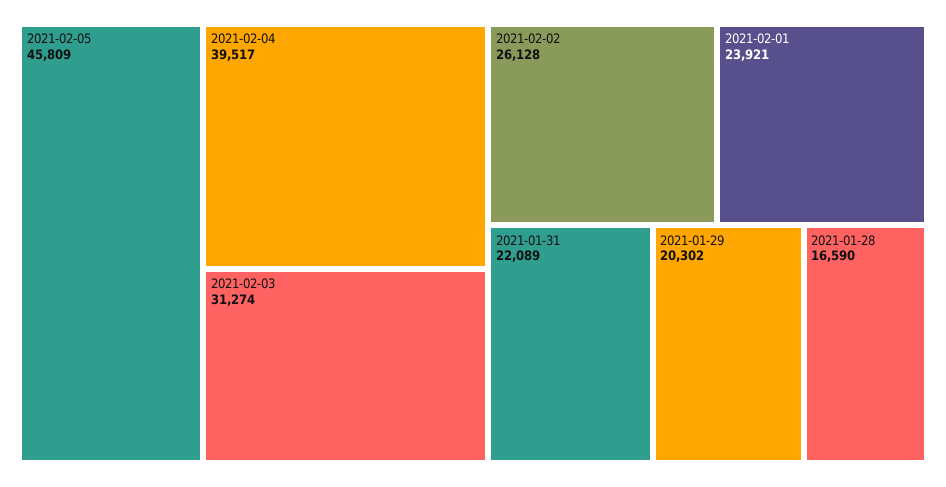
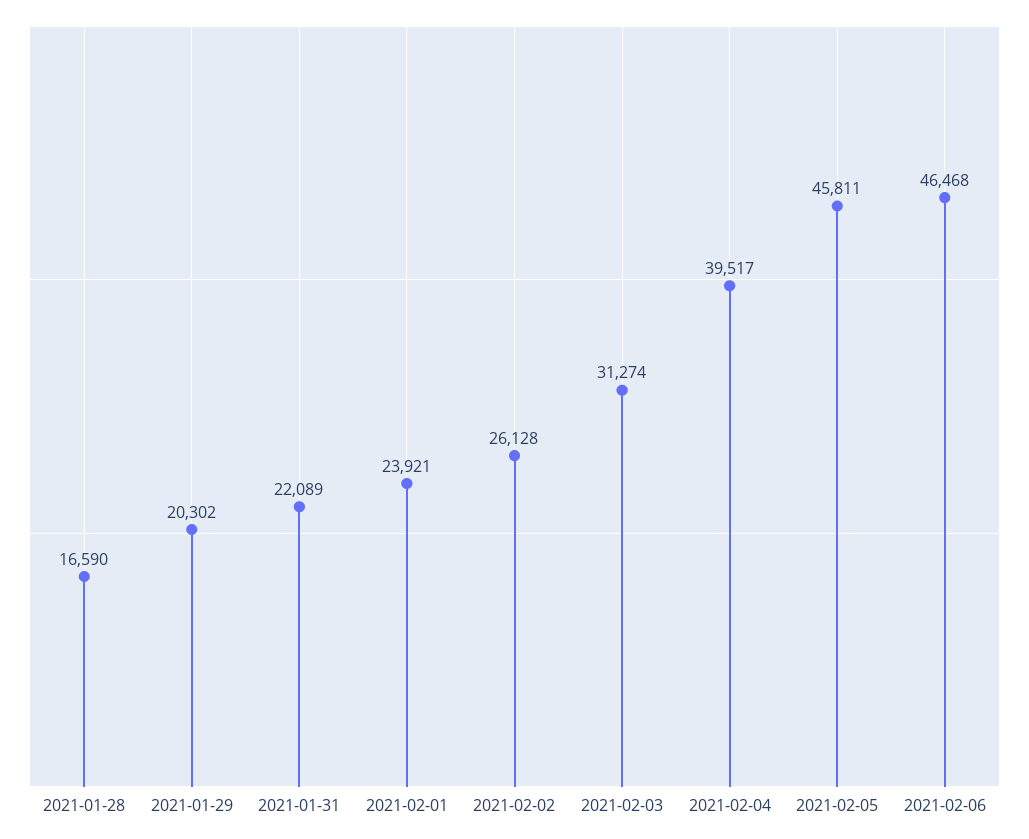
2021-02-05: 45809 -> 45811
2021-02-06: none -> 46468

